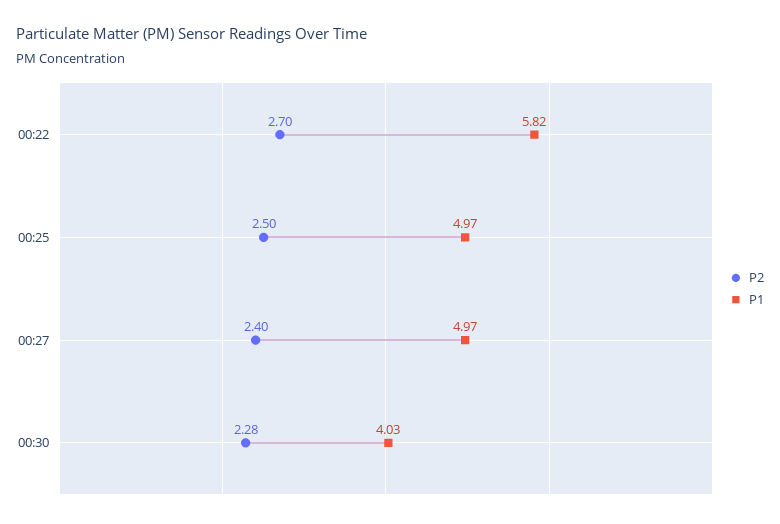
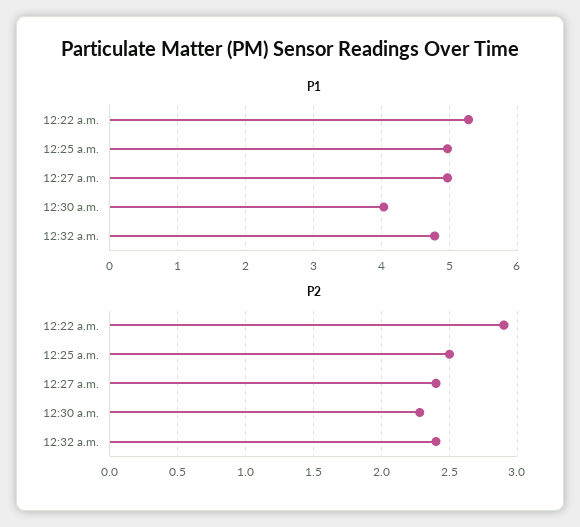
P2, 00:22: 2.7 -> 2.9
P1, 00:22: 5.82 -> 5.3
P1, 12:32 a.m.: none -> 4.8
P2, 12:32 a.m.: none -> 2.4

